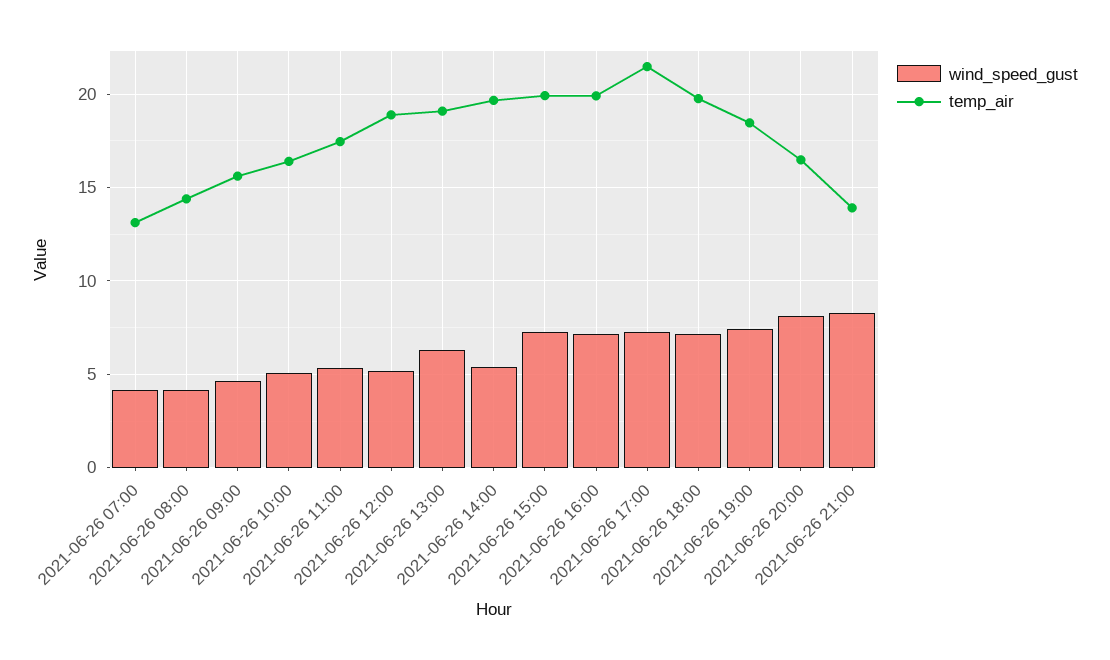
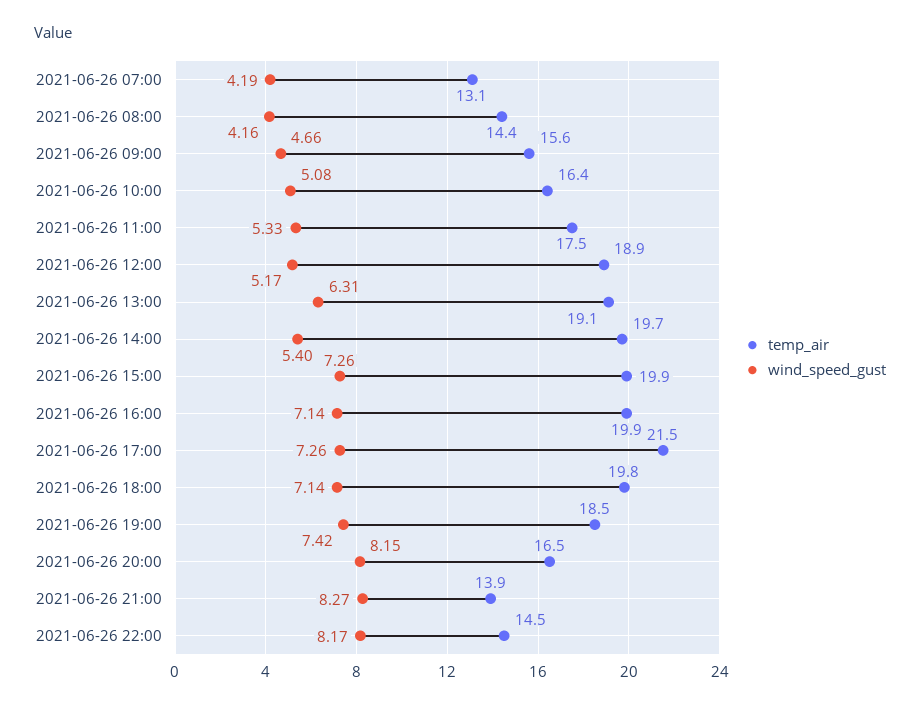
temp_air, 2021-06-26 22:00: none -> 14.5
wind_speed_gust, 2021-06-26 22:00: none -> 8.17

